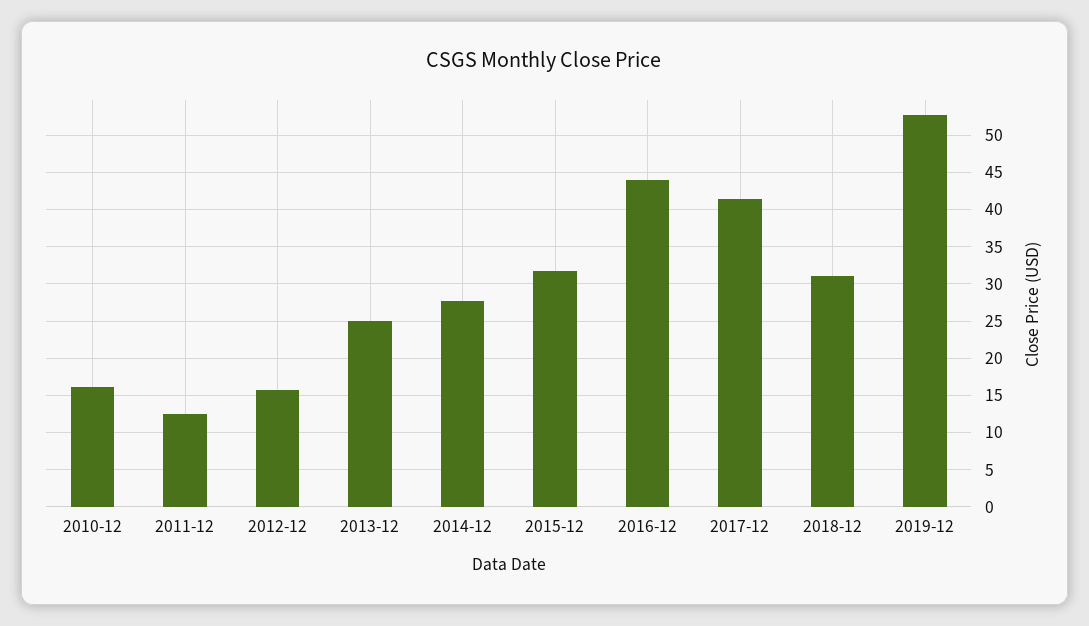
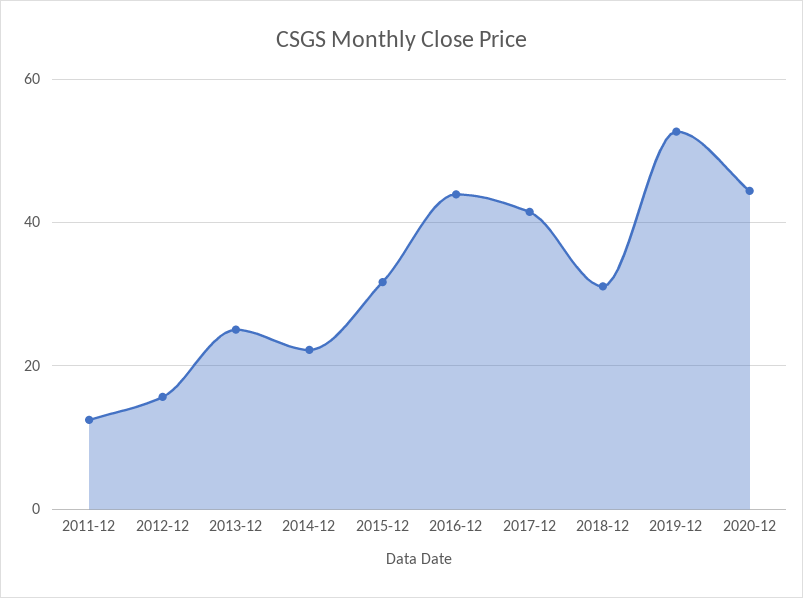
2010-12: 16 -> none
2014-12: 28 -> 22
2020-12: none -> 44

